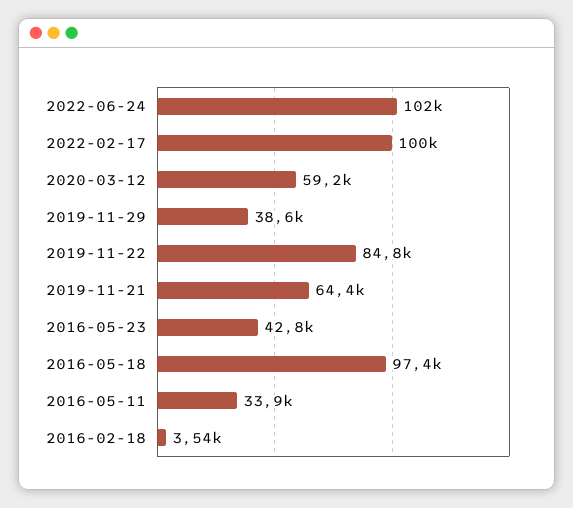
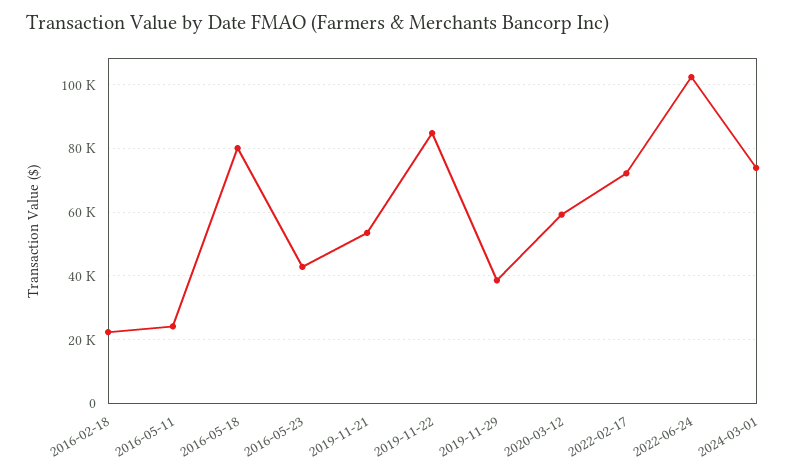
2022-02-17: 100000 -> 72000
2019-11-21: 64400 -> 54000
2016-05-18: 97400 -> 80000
2016-05-11: 33900 -> 24000
2016-02-18: 3540 -> 22000
2024-03-01: none -> 74000

